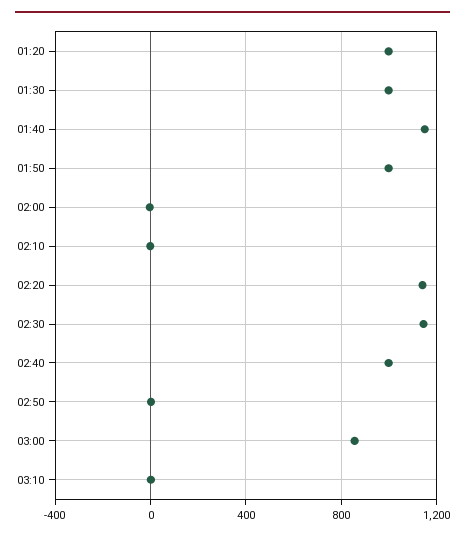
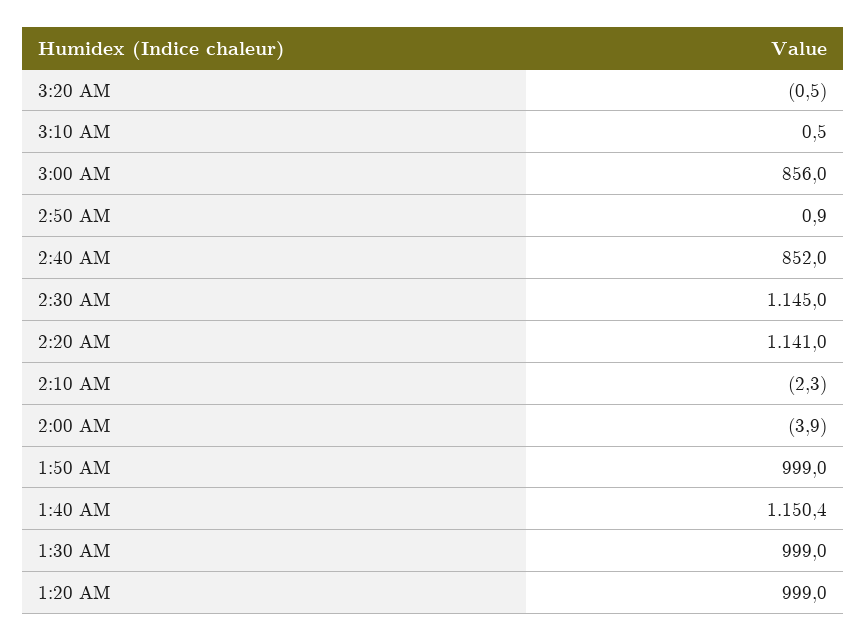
02:40: 1000 -> 852
3:20 AM: none -> -0.5

